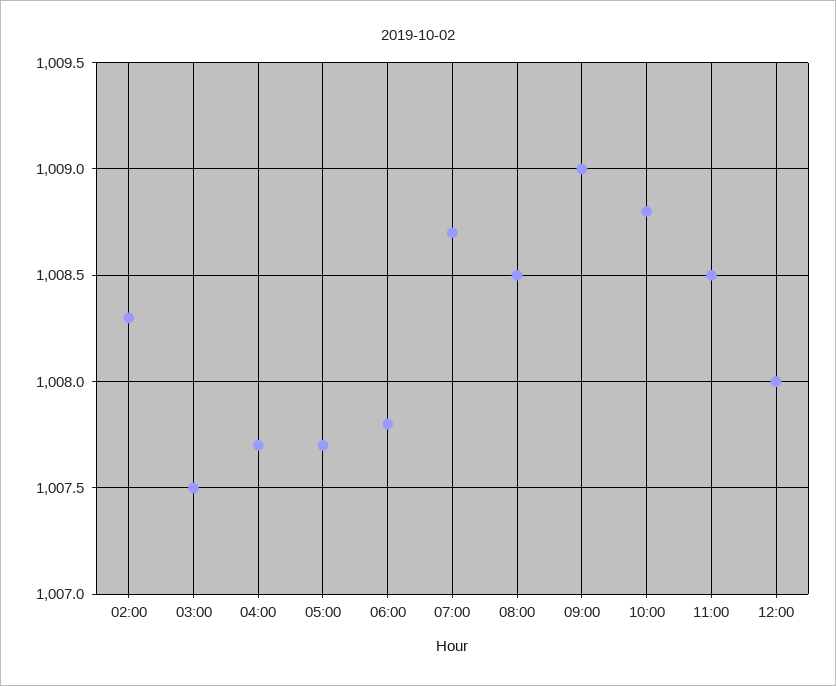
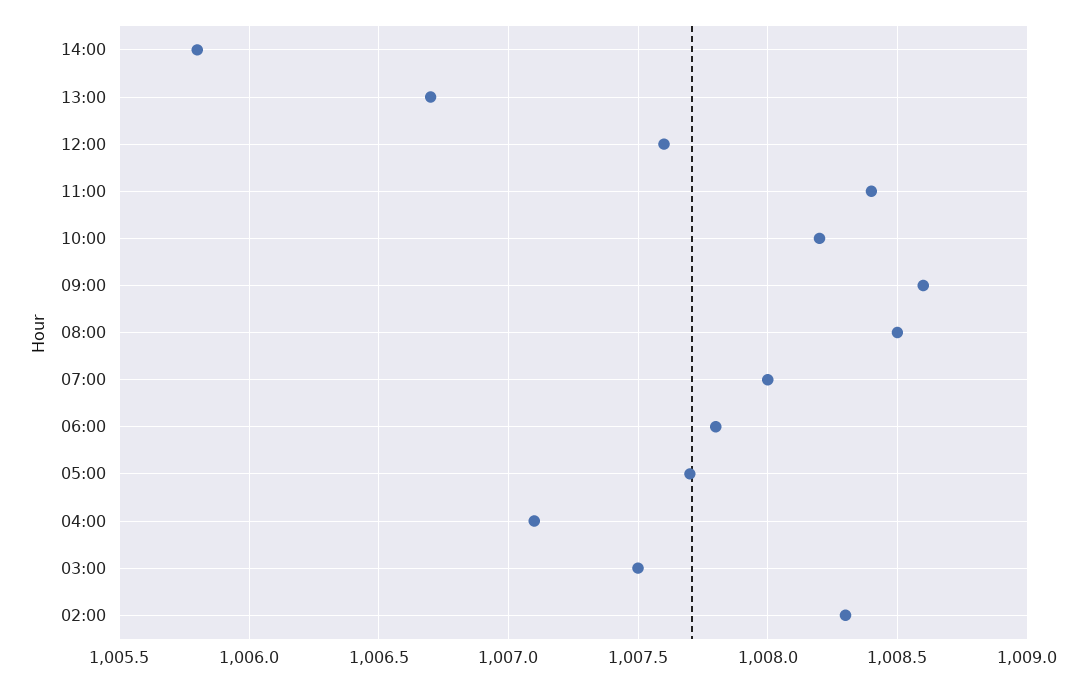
04:00: 1007.7 -> 1007.1
07:00: 1008.7 -> 1008
09:00: 1009 -> 1008.6
10:00: 1008.8 -> 1008.2
11:00: 1008.5 -> 1008.4
12:00: 1008 -> 1007.6
14:00: none -> 1005.8
13:00: none -> 1006.7

